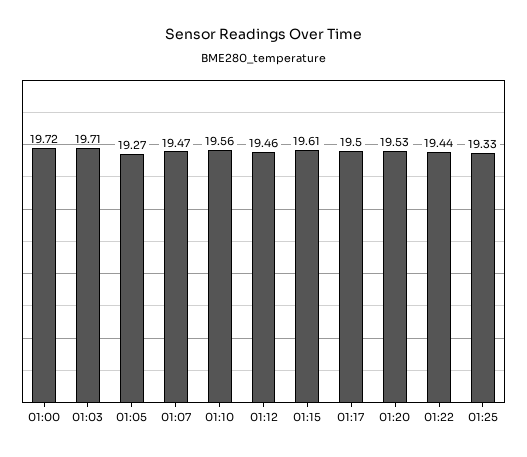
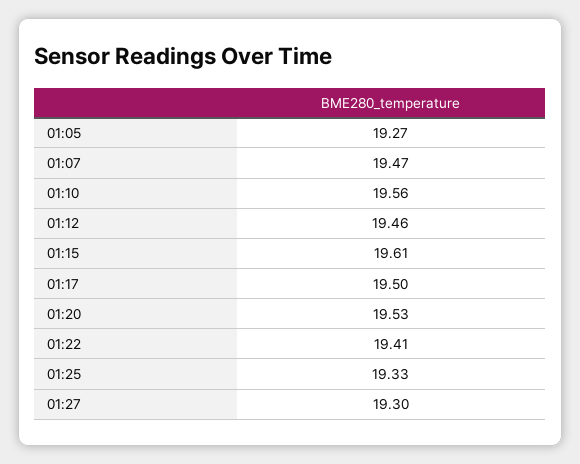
01:00: 19.72 -> none
01:03: 19.71 -> none
01:22: 19.44 -> 19.41
01:27: none -> 19.3

